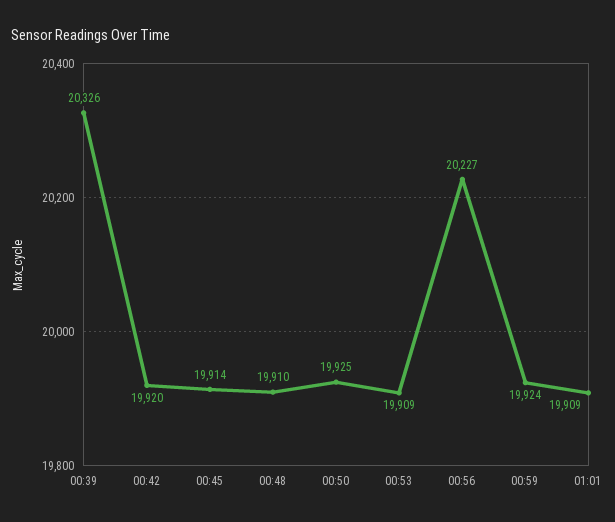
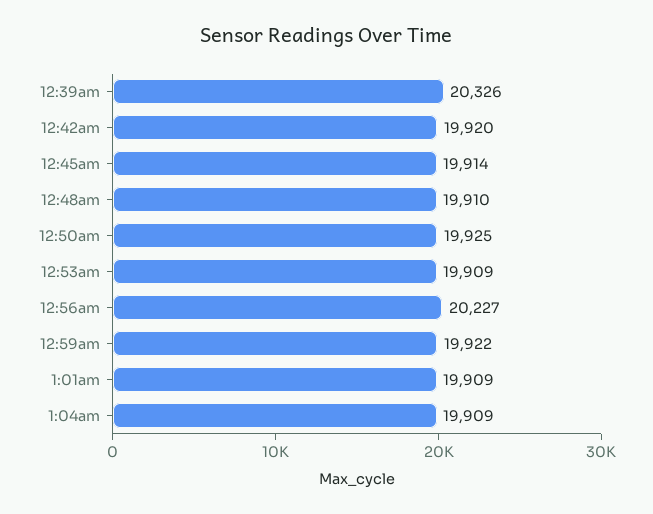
00:59: 19924 -> 19922
1:04am: none -> 19909

